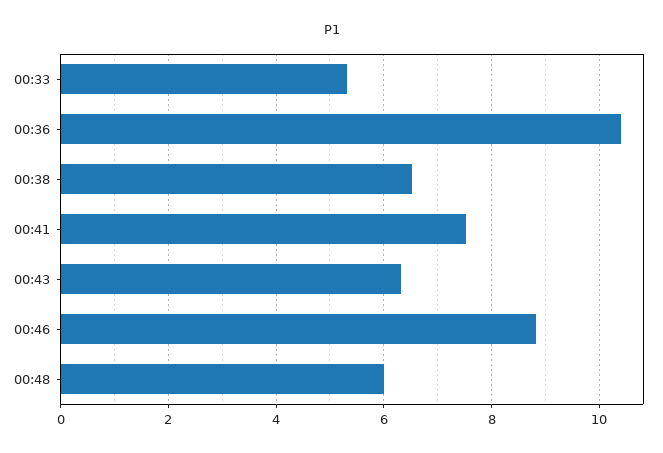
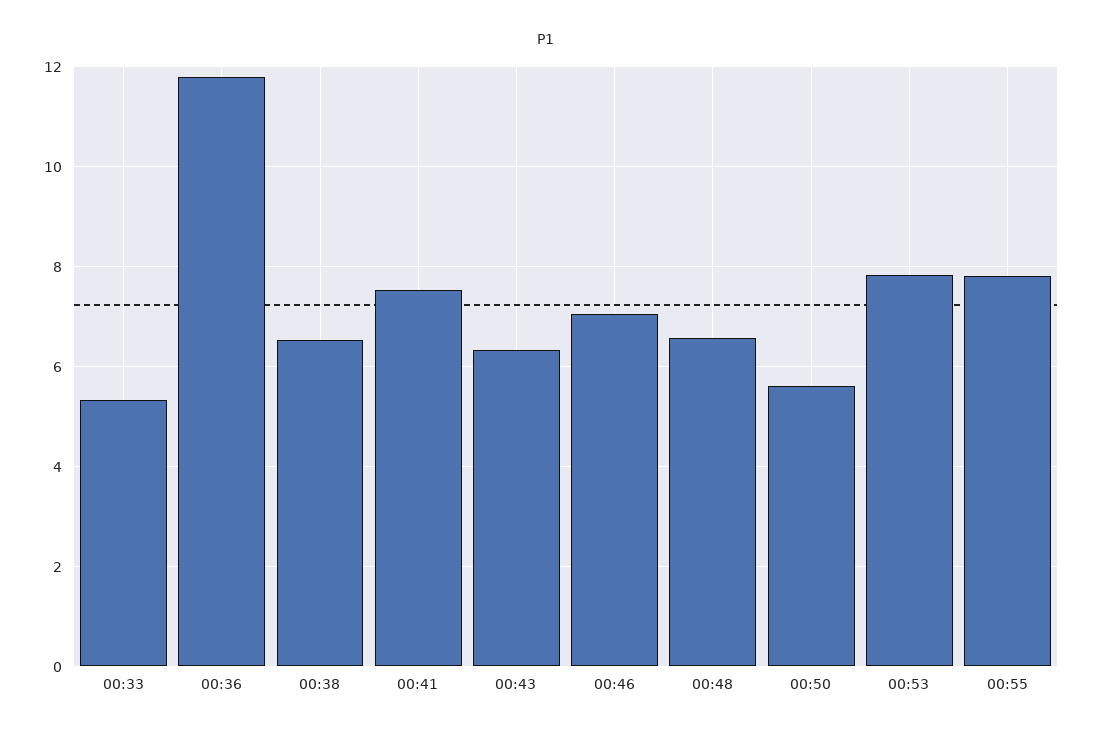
00:36: 10.4 -> 11.8
00:46: 8.8 -> 7
00:48: 6 -> 6.6
00:50: none -> 5.6
00:53: none -> 7.8
00:55: none -> 7.8

